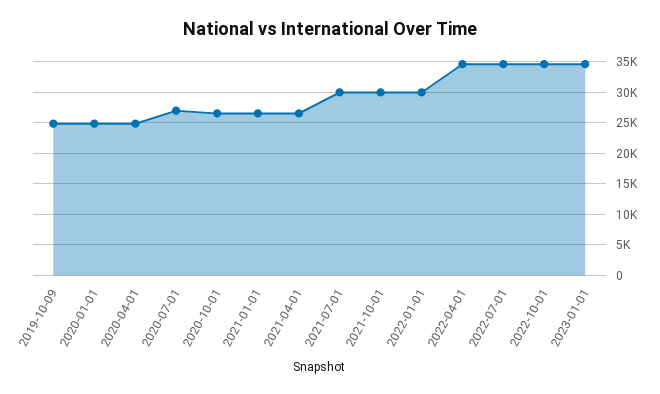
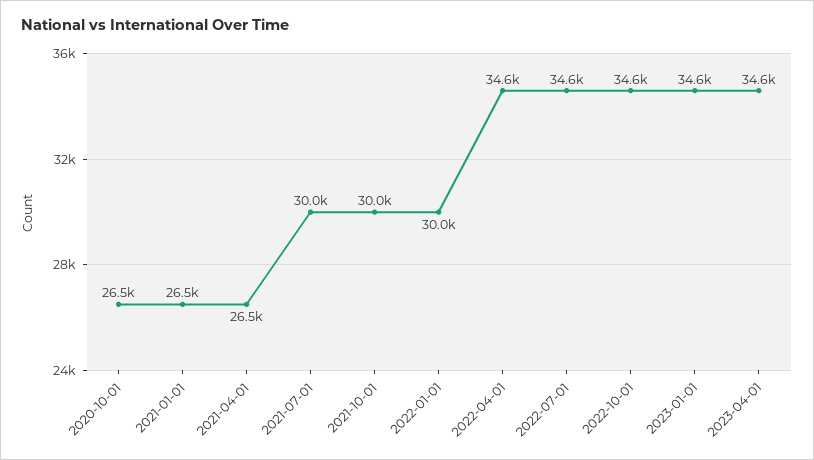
2019-10-09: 25000 -> none
2020-01-01: 25000 -> none
2020-04-01: 25000 -> none
2020-07-01: 27000 -> none
2023-04-01: none -> 34600

